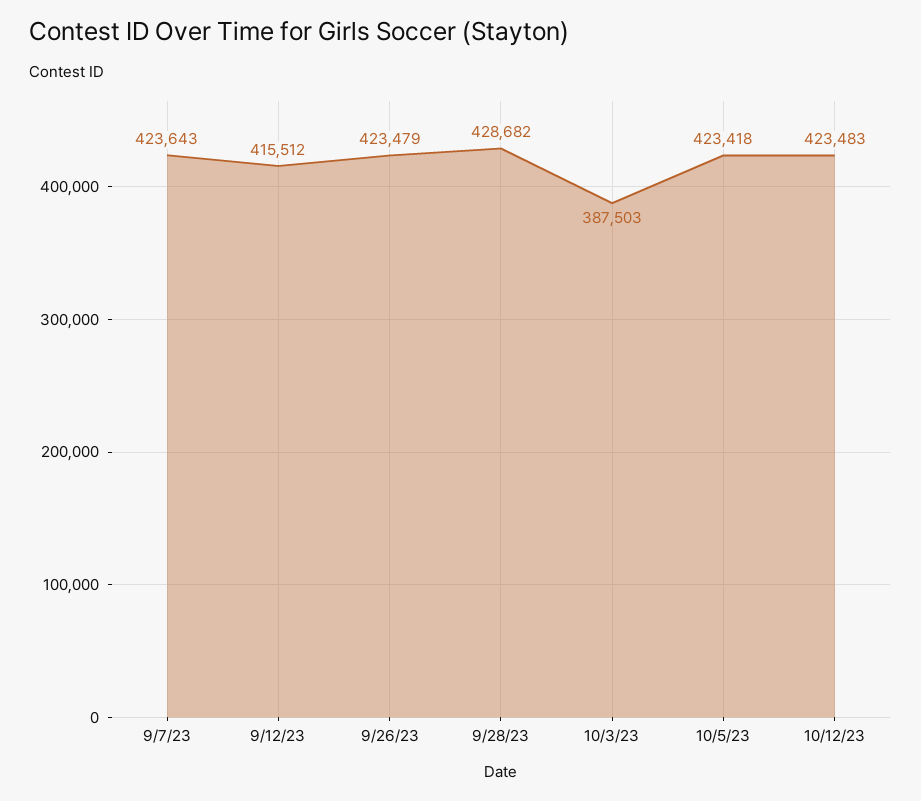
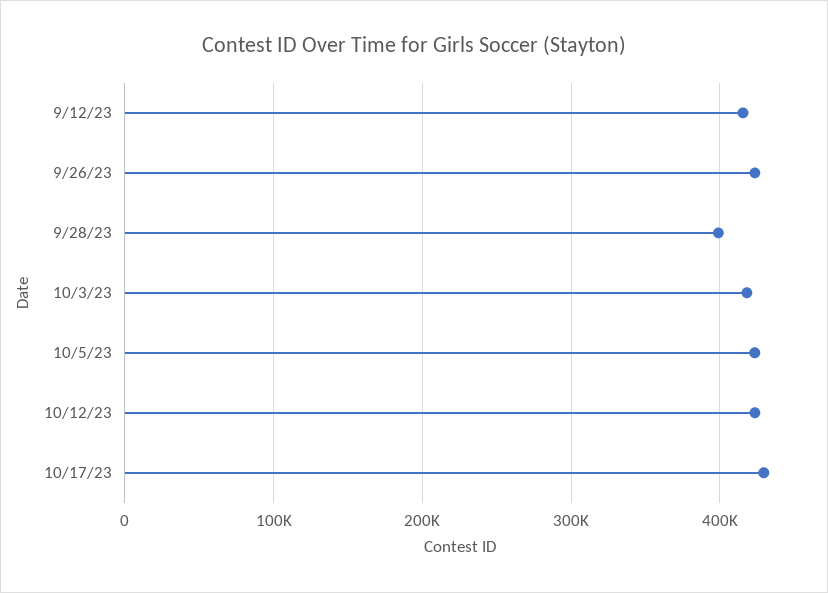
9/7/23: 423643 -> none
9/28/23: 428682 -> 400000
10/3/23: 387503 -> 420000
10/17/23: none -> 430000

